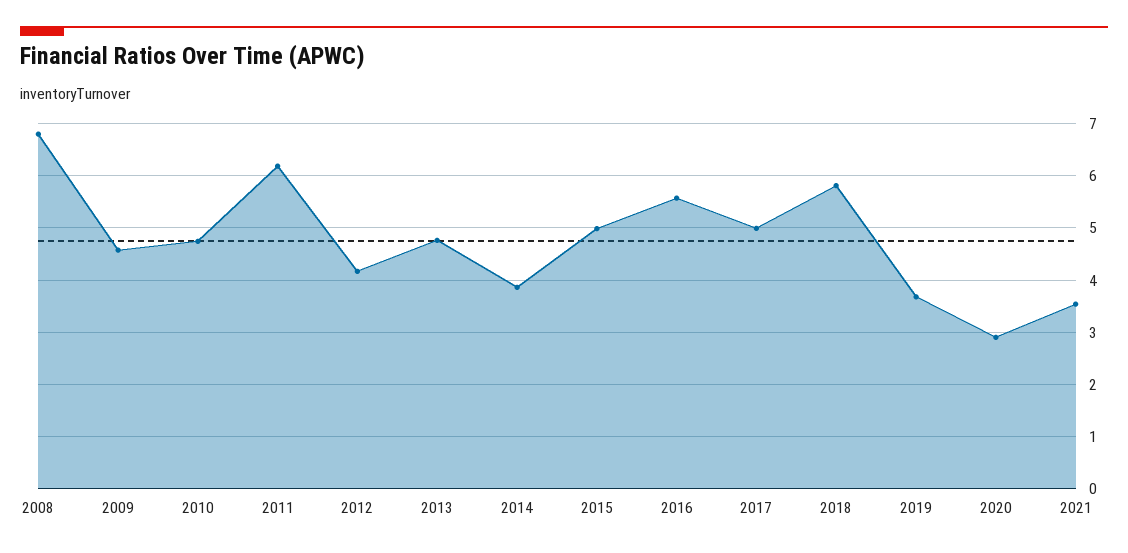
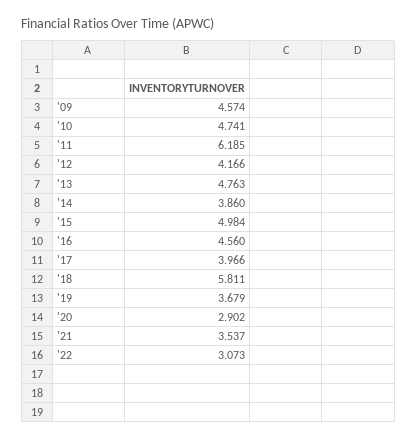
2008: 6.8 -> none
2016: 5.6 -> 4.56
2017: 5 -> 3.966
'22: none -> 3.073

